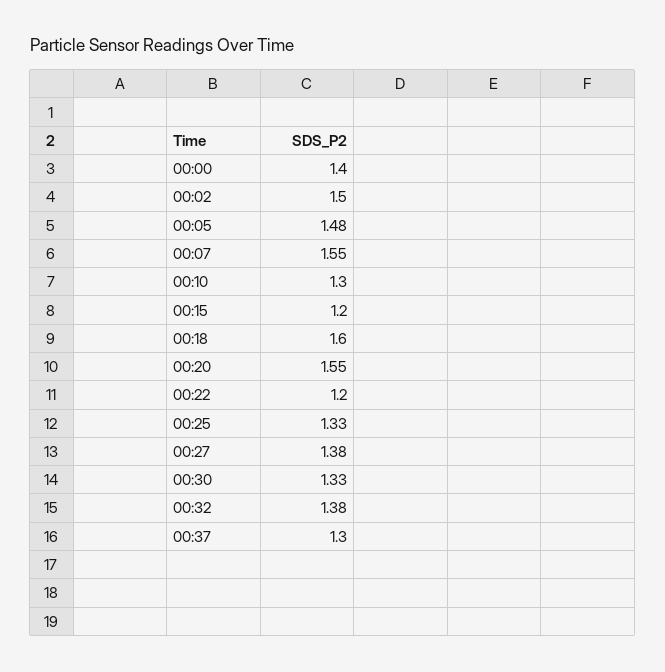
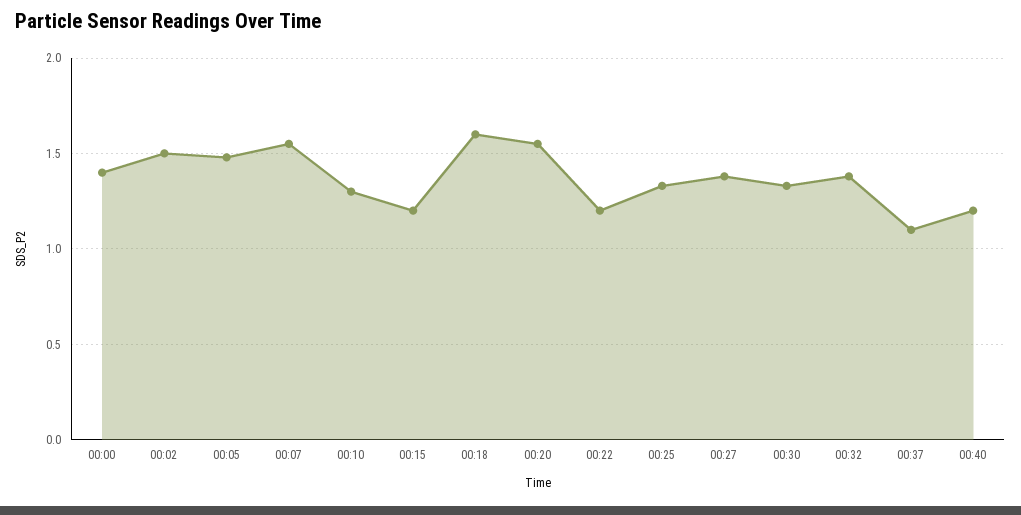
00:37: 1.3 -> 1.1
00:40: none -> 1.2

